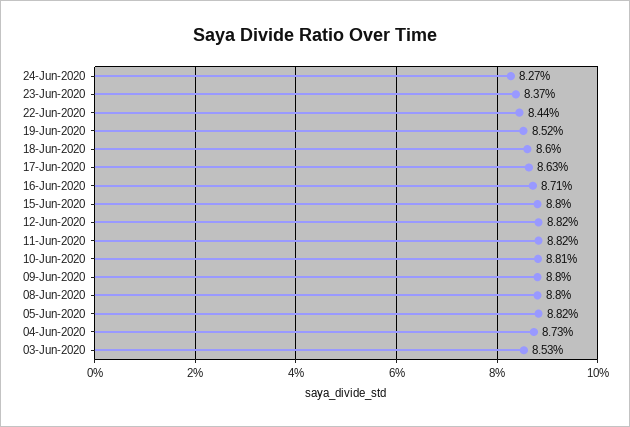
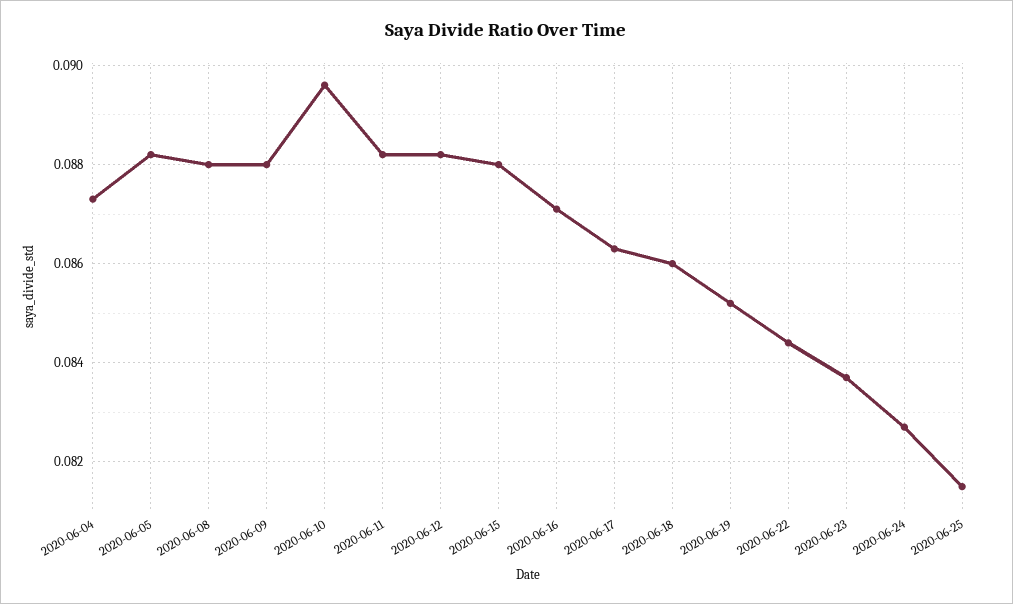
10-Jun-2020: 0.0881 -> 0.0895
03-Jun-2020: 0.0853 -> none
2020-06-25: none -> 0.0815

